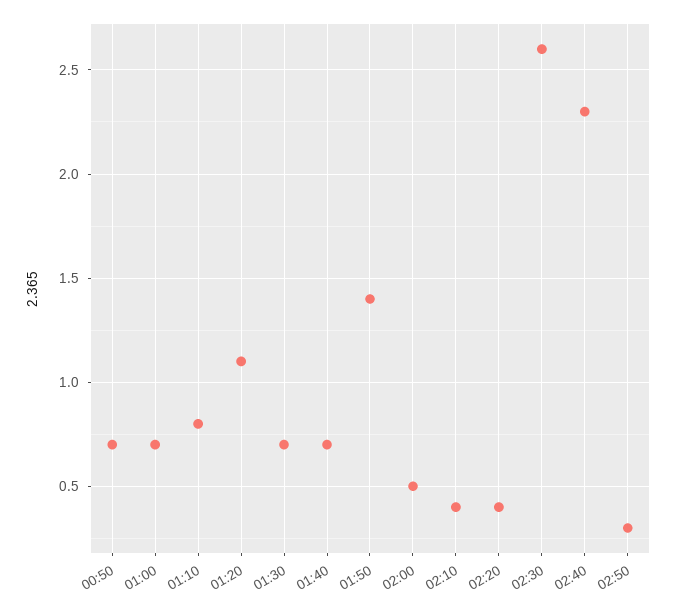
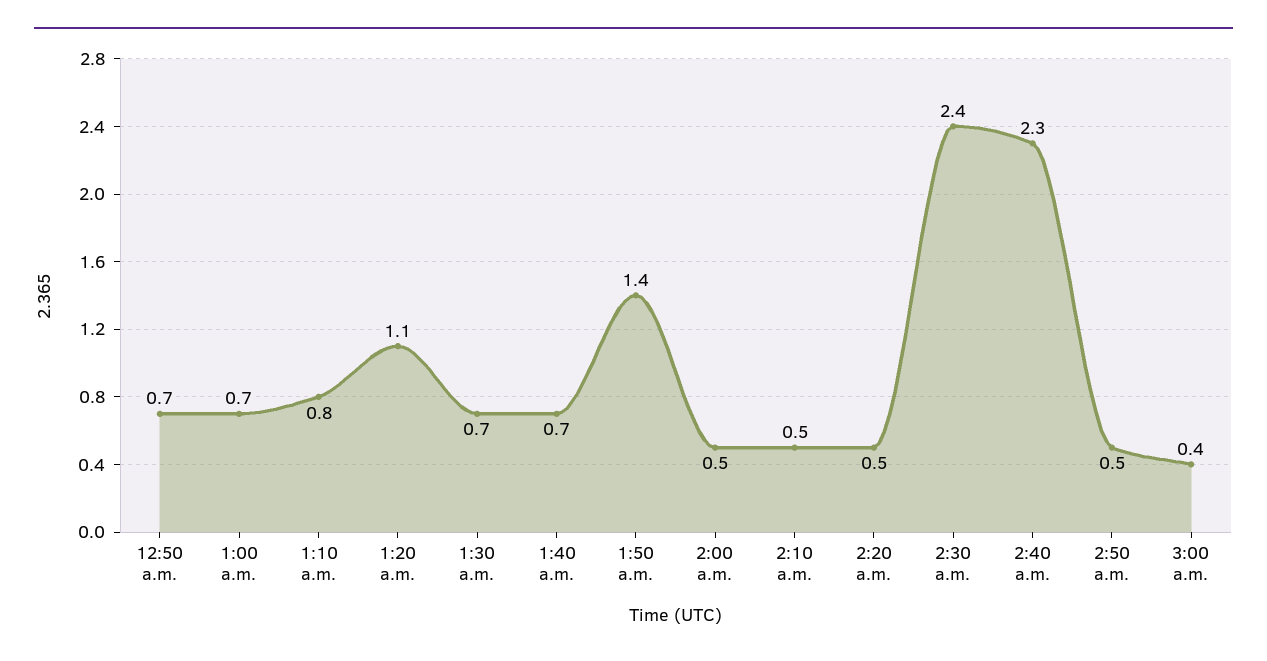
02:10: 0.4 -> 0.5
02:20: 0.4 -> 0.5
02:30: 2.6 -> 2.4
02:50: 0.3 -> 0.5
3:00 a.m.: none -> 0.4

